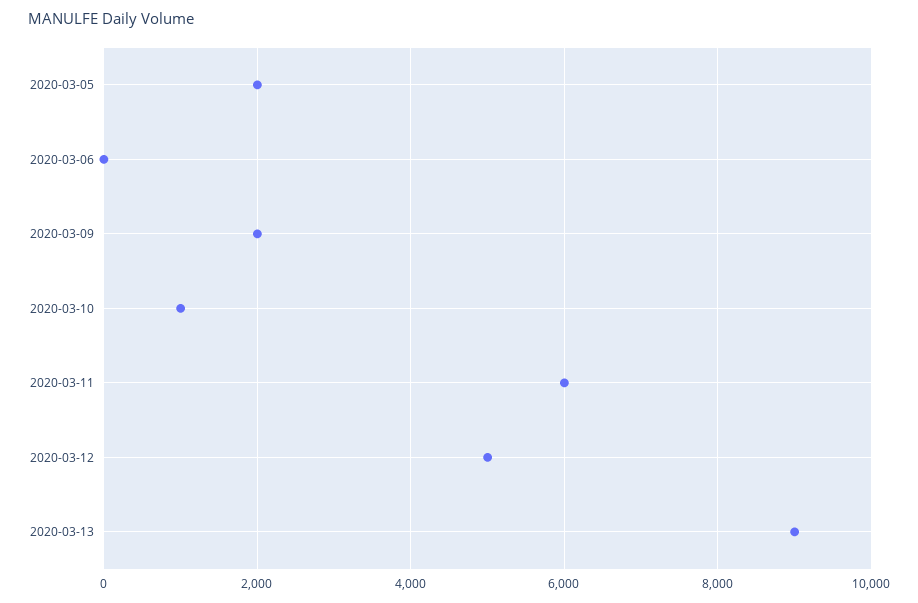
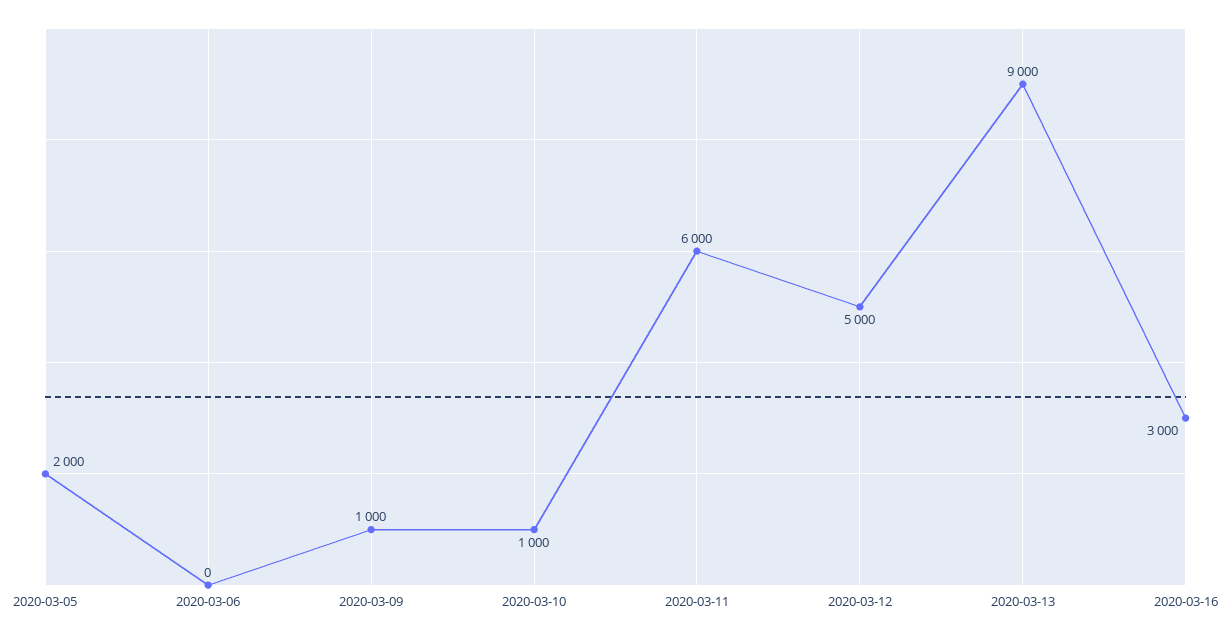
2020-03-09: 2000 -> 1000
2020-03-16: none -> 3000

